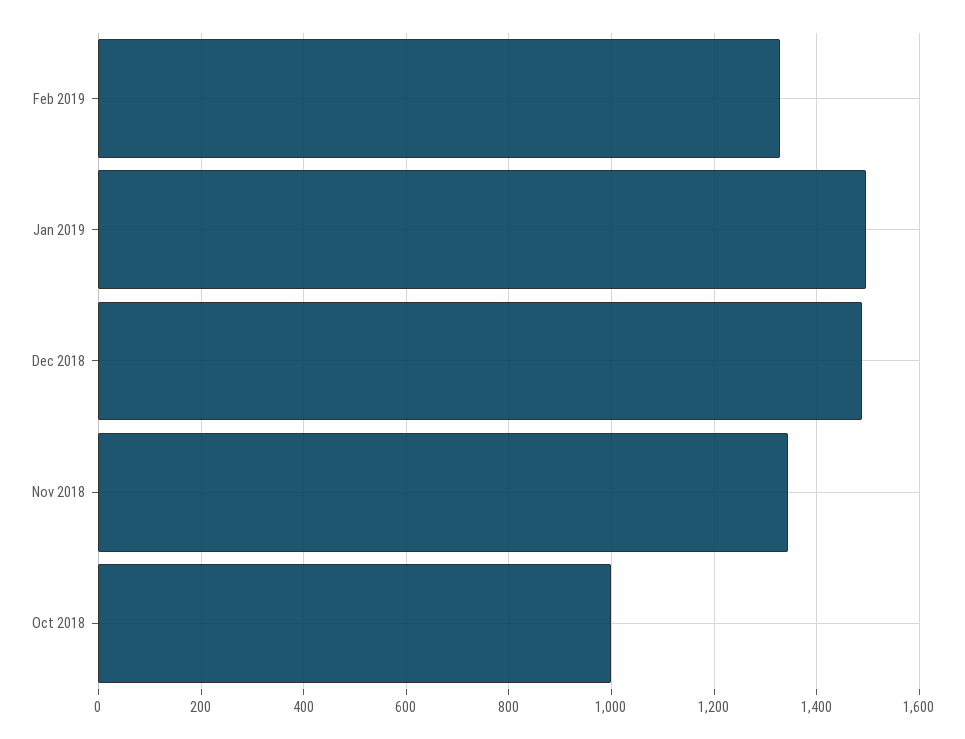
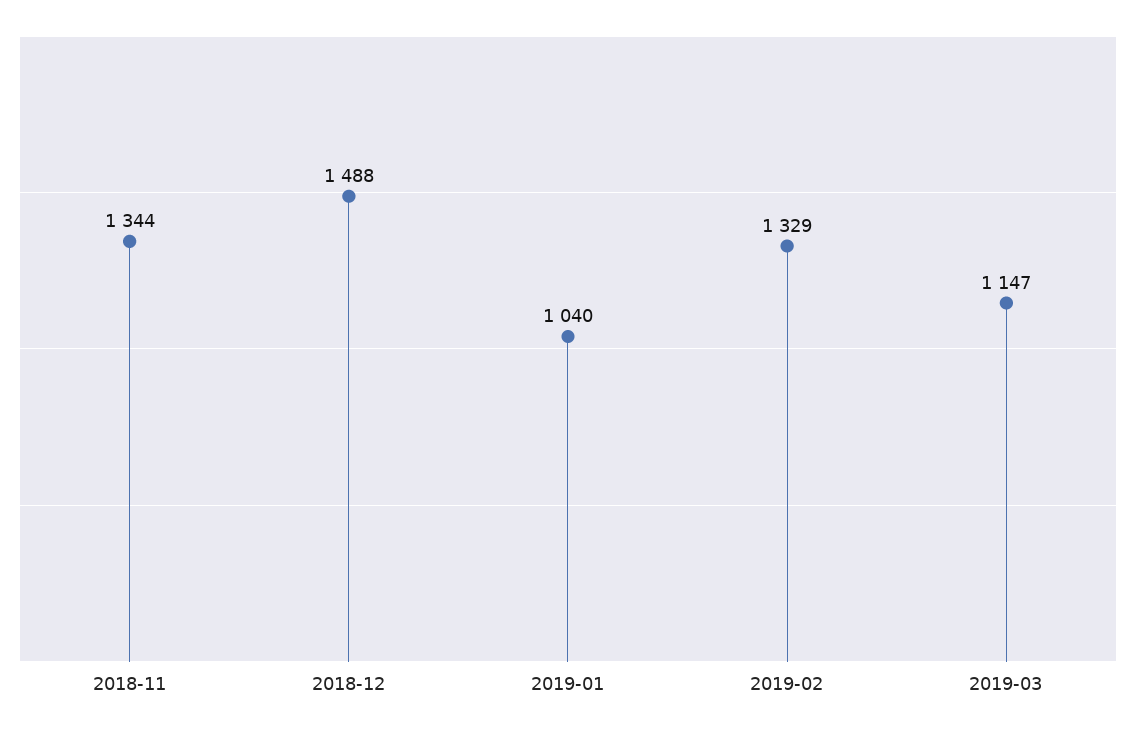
Jan 2019: 1500 -> 1040
Oct 2018: 1000 -> none
2019-03: none -> 1147

